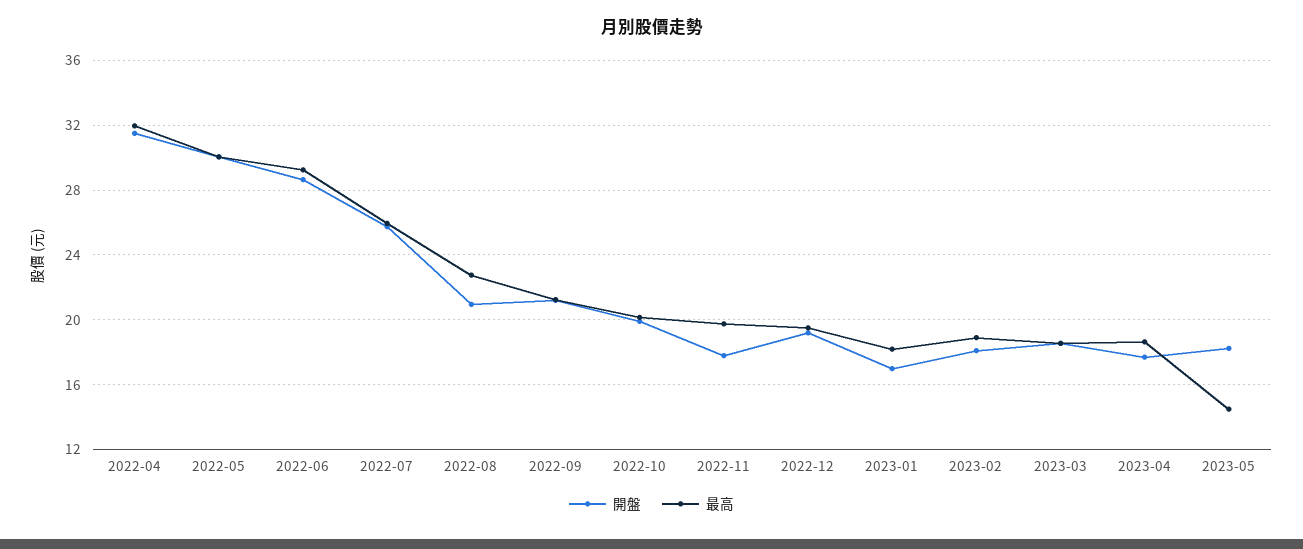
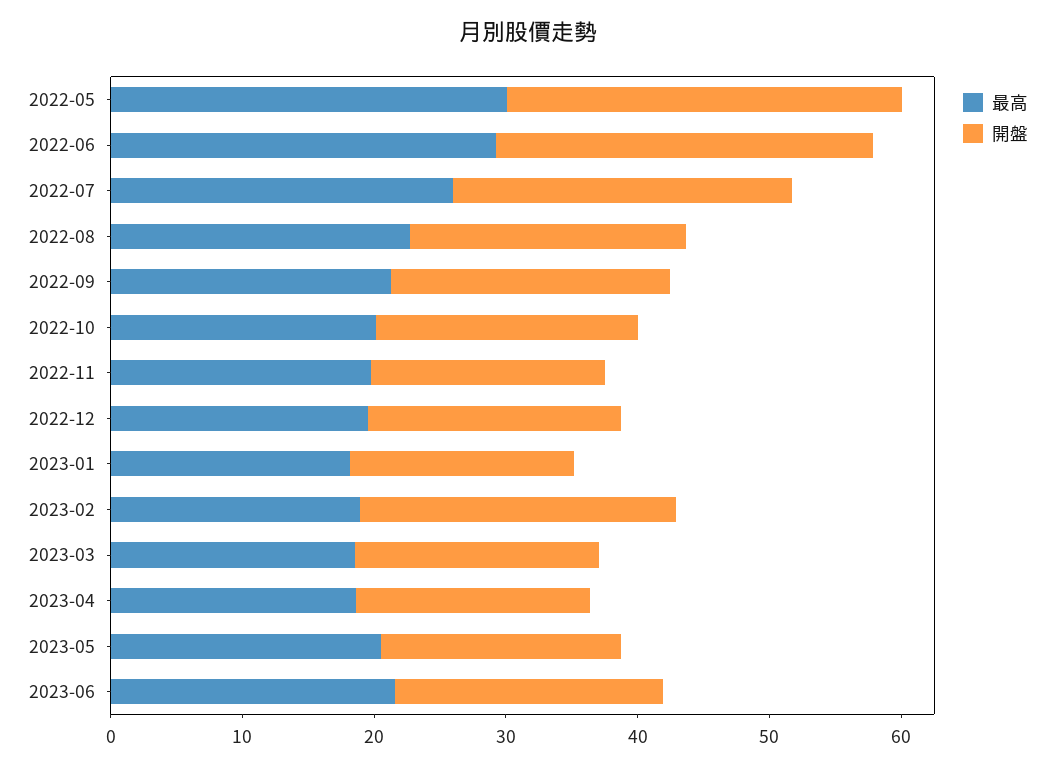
開盤, 2022-04: 31.5 -> none
最高, 2022-04: 32 -> none
開盤, 2023-02: 18 -> 24
最高, 2023-05: 14.5 -> 20
最高, 2023-06: none -> 22
開盤, 2023-06: none -> 20

